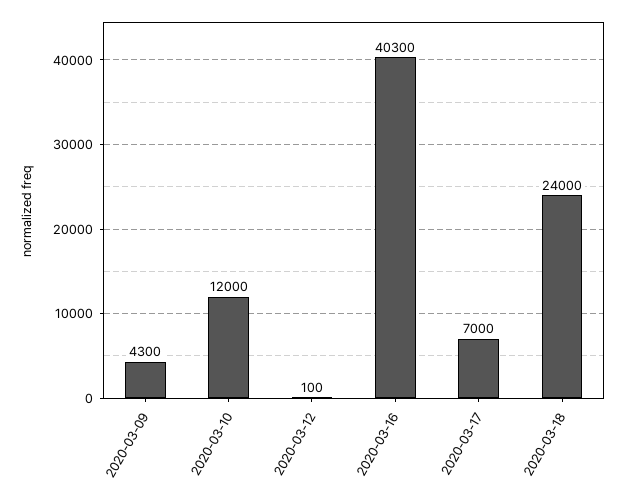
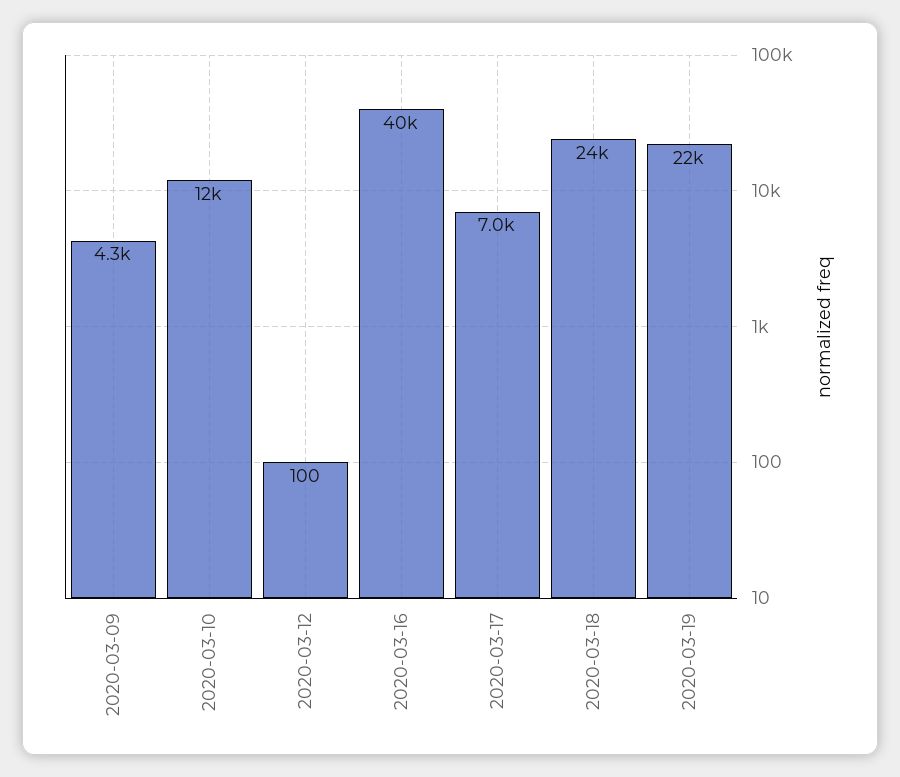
2020-03-19: none -> 22000

